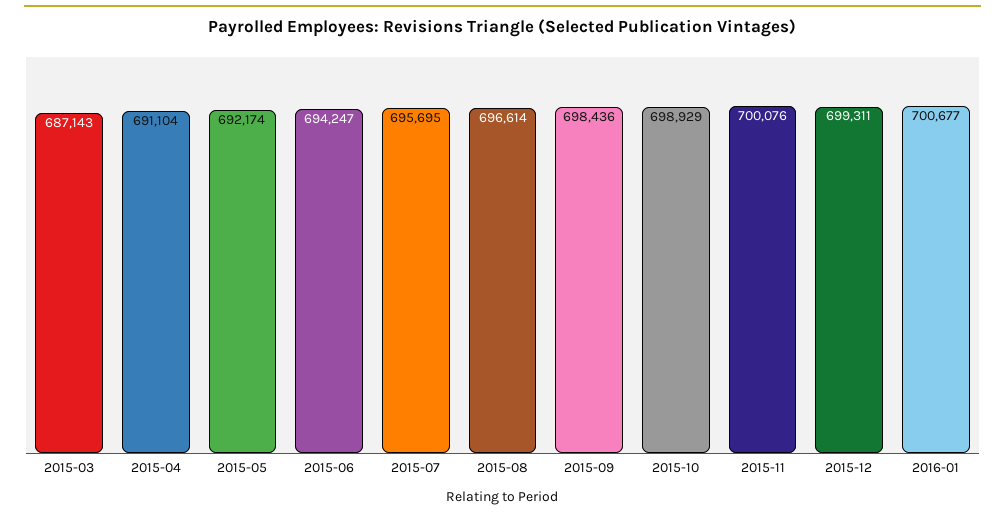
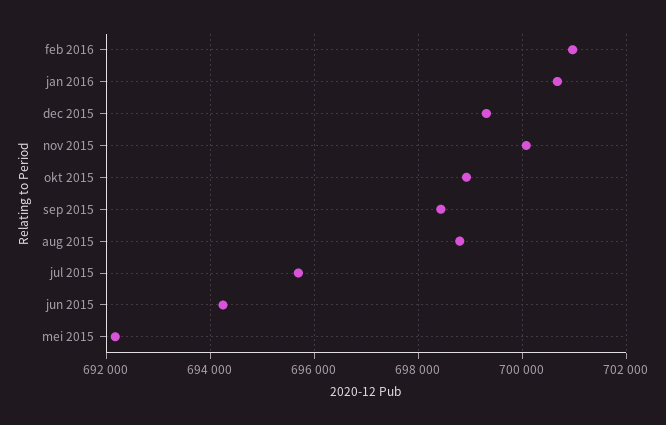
2015-03: 687143 -> none
2015-04: 691104 -> none
2015-08: 696614 -> 698800
feb 2016: none -> 701000

